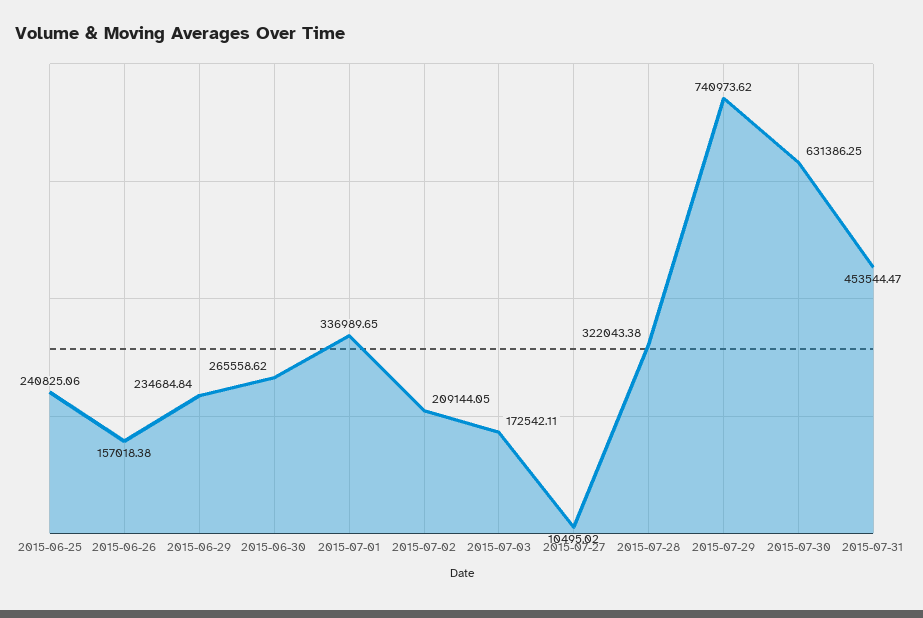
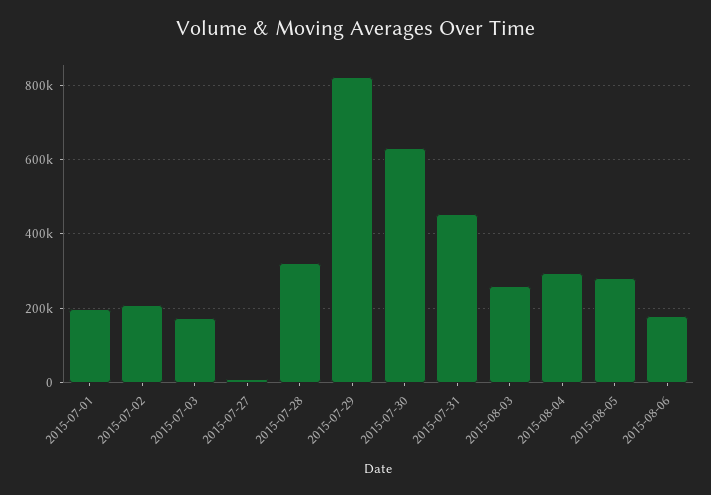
2015-06-25: 240825.06 -> none
2015-06-26: 157018.38 -> none
2015-06-29: 234684.84 -> none
2015-06-30: 265558.62 -> none
2015-07-01: 336989.65 -> 200000
2015-07-29: 740973.62 -> 820000
2015-08-03: none -> 260000
2015-08-04: none -> 300000
2015-08-05: none -> 280000
2015-08-06: none -> 180000

